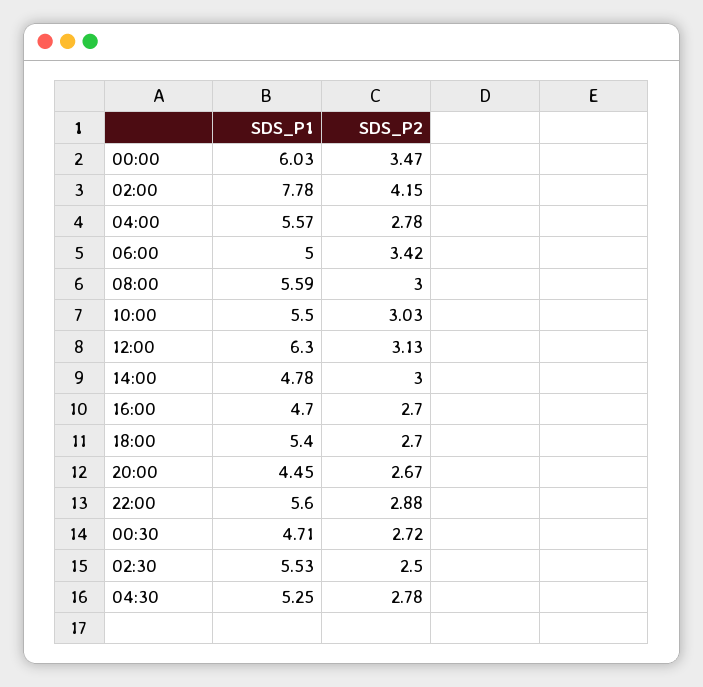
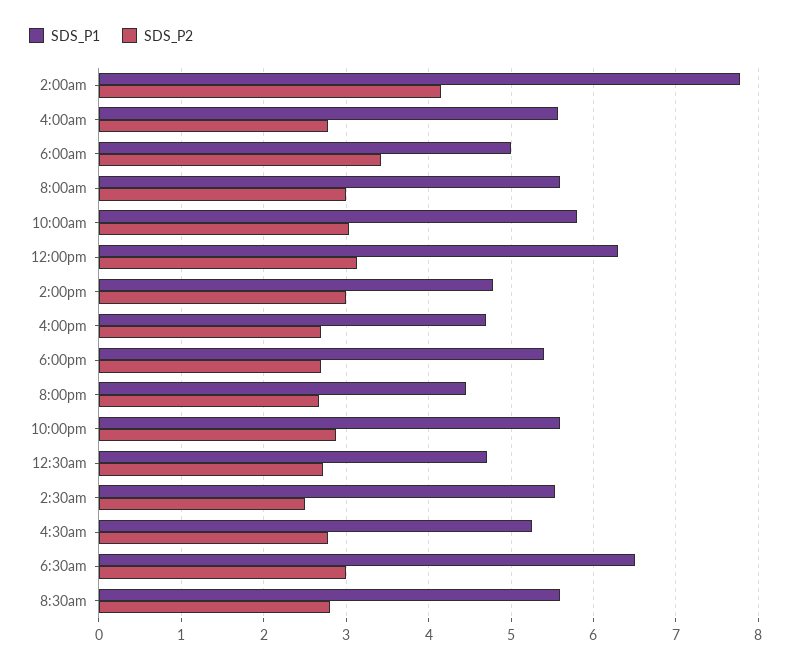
SDS_P1, 00:00: 6.03 -> none
SDS_P2, 00:00: 3.47 -> none
SDS_P1, 10:00: 5.5 -> 5.8
SDS_P1, 6:30am: none -> 6.5
SDS_P2, 6:30am: none -> 3
SDS_P1, 8:30am: none -> 5.6
SDS_P2, 8:30am: none -> 2.8

